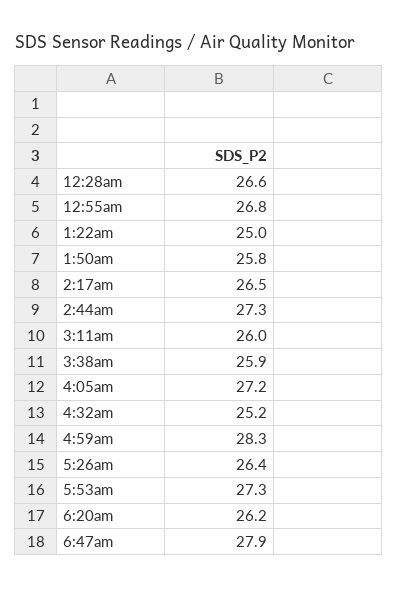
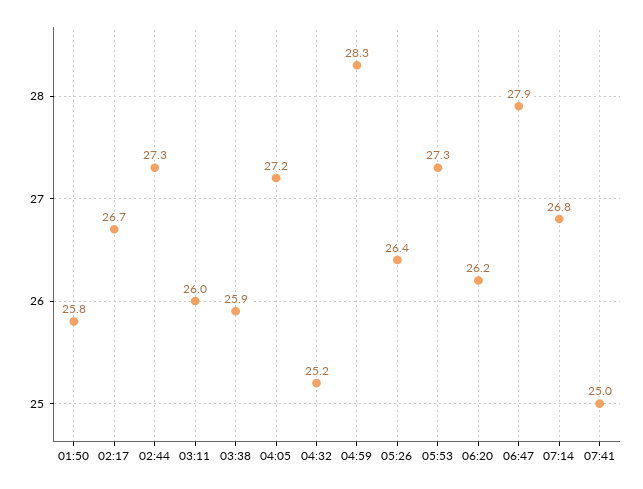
12:28am: 26.6 -> none
12:55am: 26.8 -> none
1:22am: 25 -> none
2:17am: 26.5 -> 26.7
07:14: none -> 26.8
07:41: none -> 25

